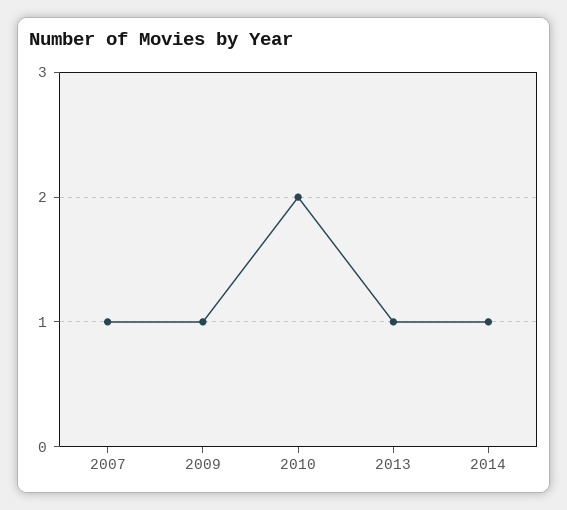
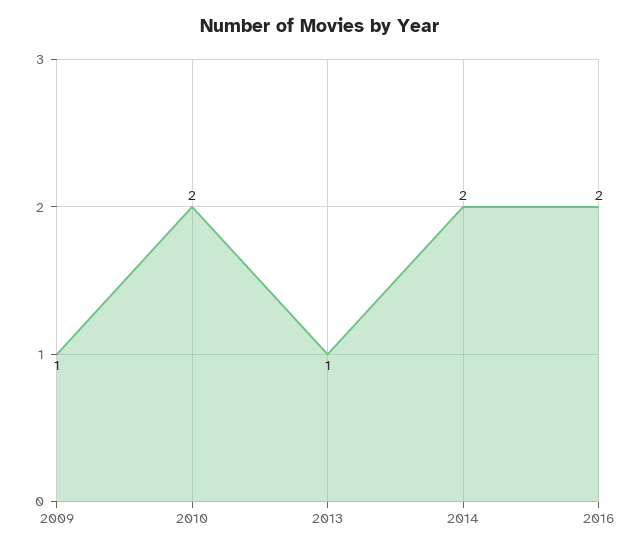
2007: 1 -> none
2014: 1 -> 2
2016: none -> 2

